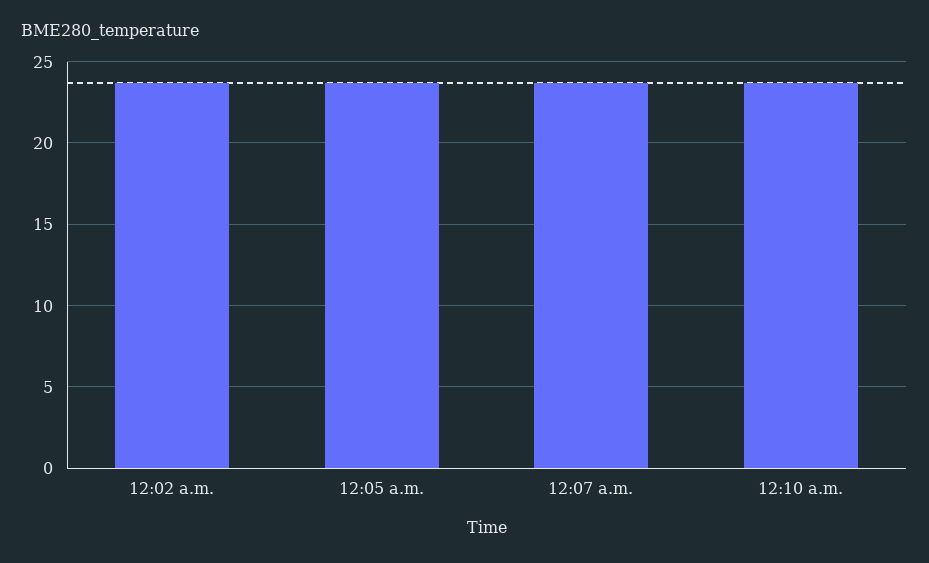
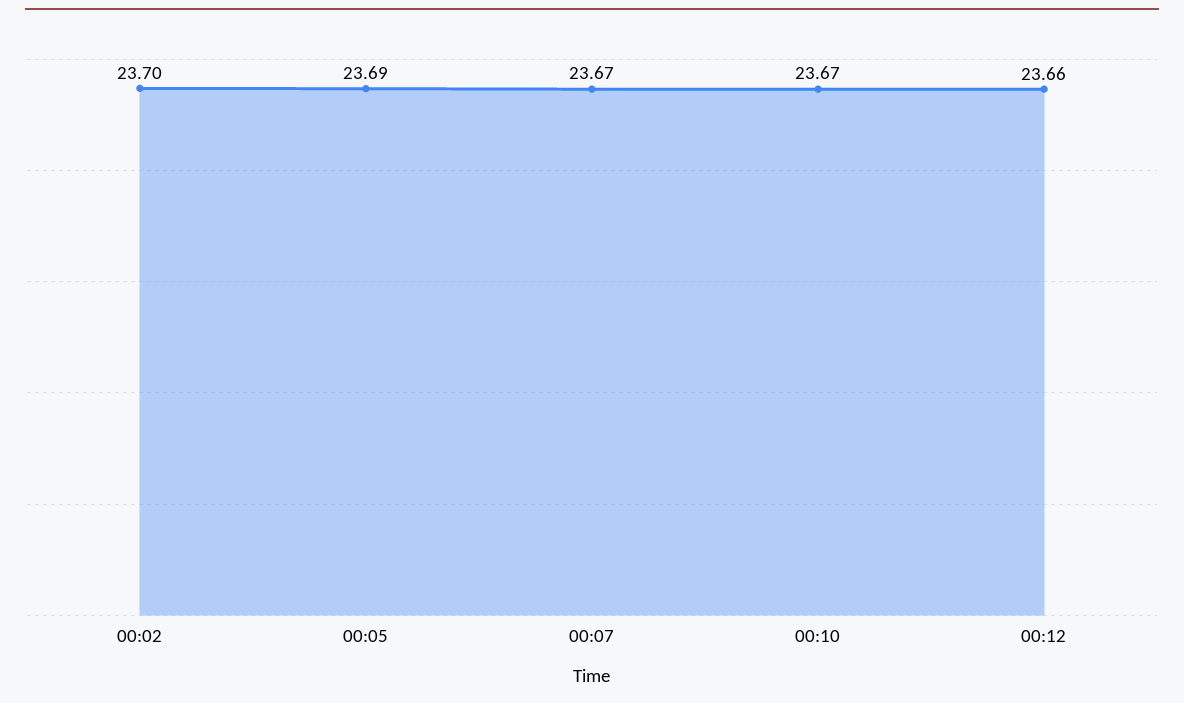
00:12: none -> 23.66

